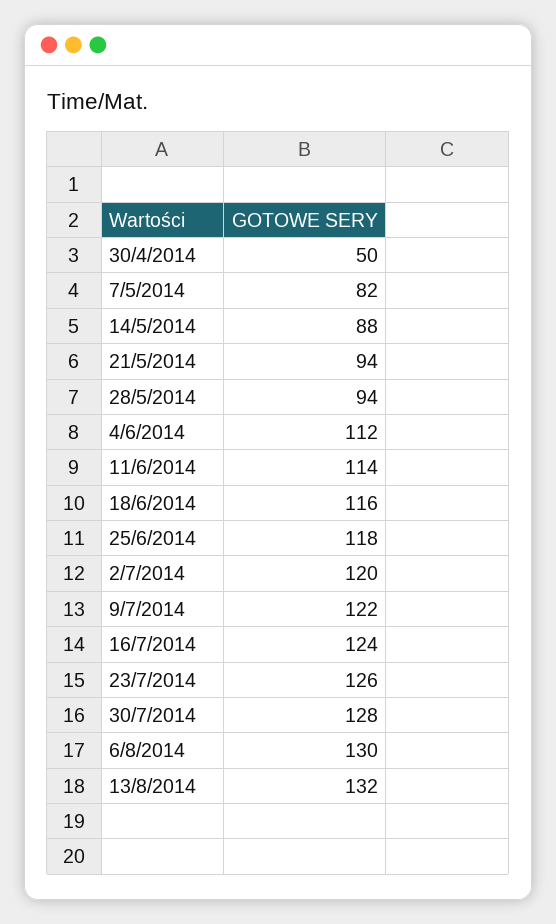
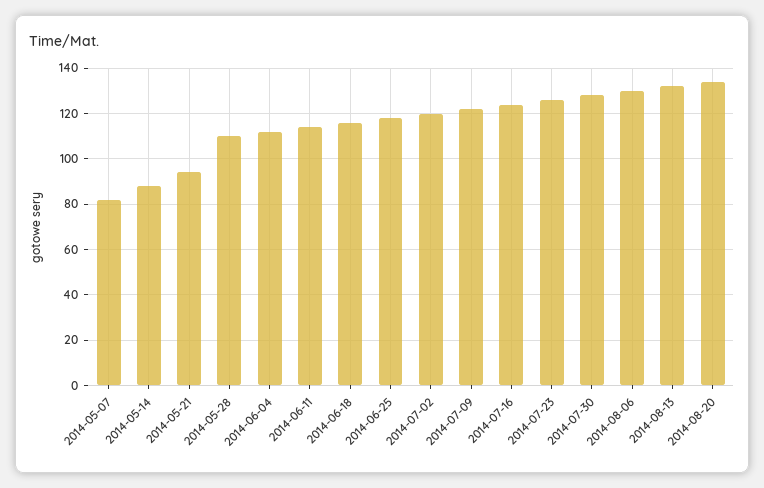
30/4/2014: 50 -> none
28/5/2014: 94 -> 110
2014-08-20: none -> 135

